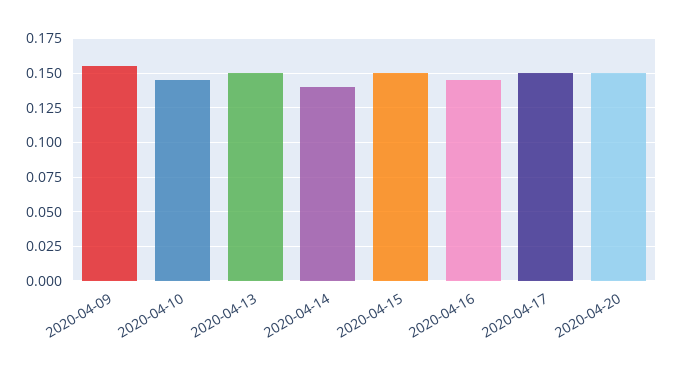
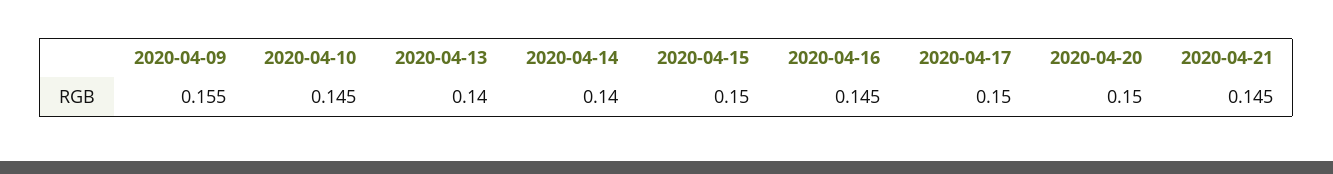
2020-04-13: 0.15 -> 0.14
2020-04-21: none -> 0.145

